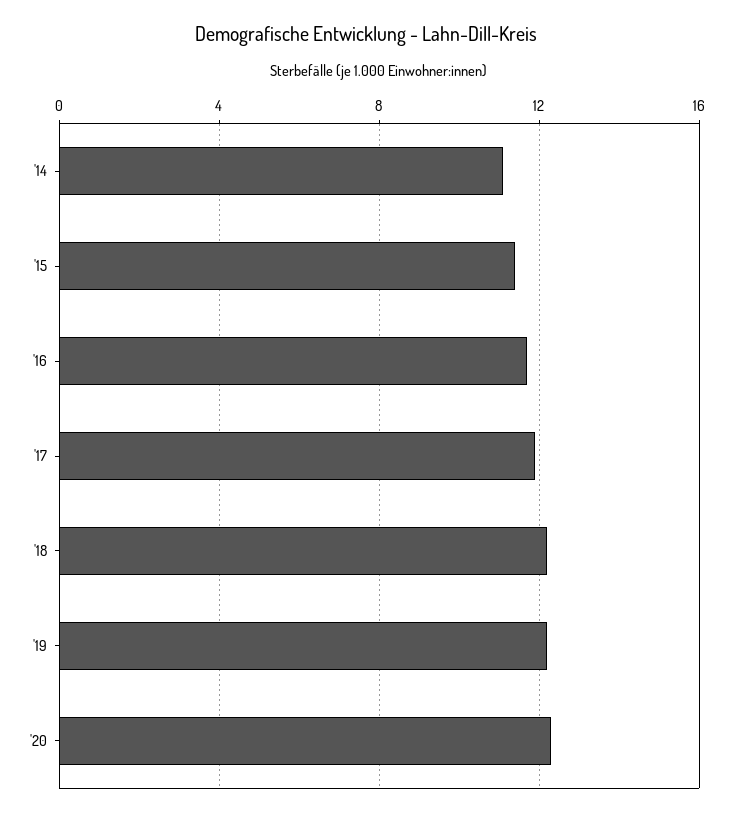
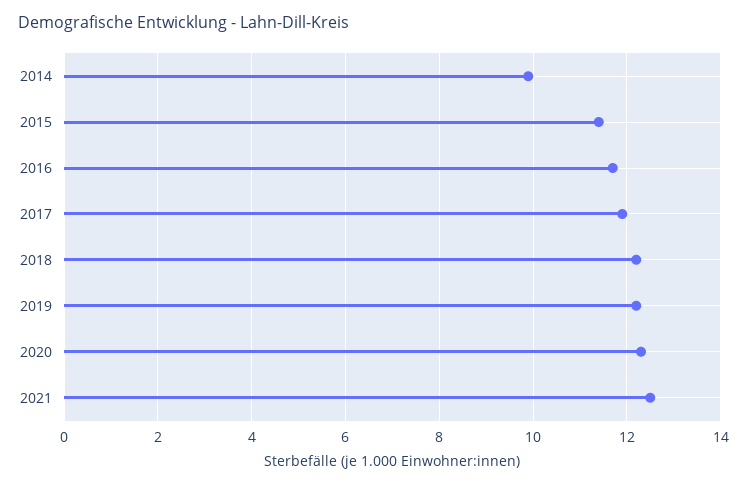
'14: 11 -> 10
2021: none -> 12.5

